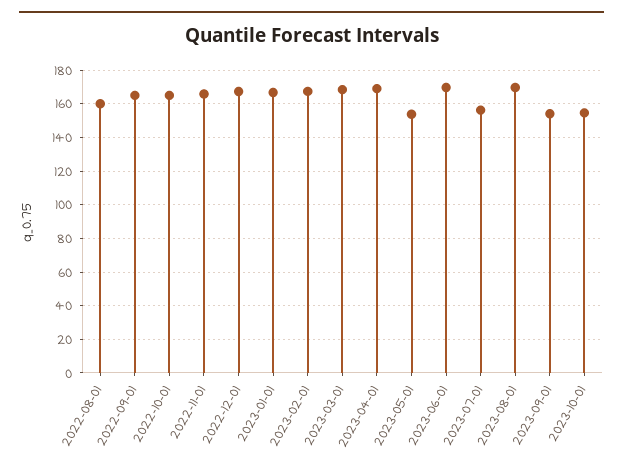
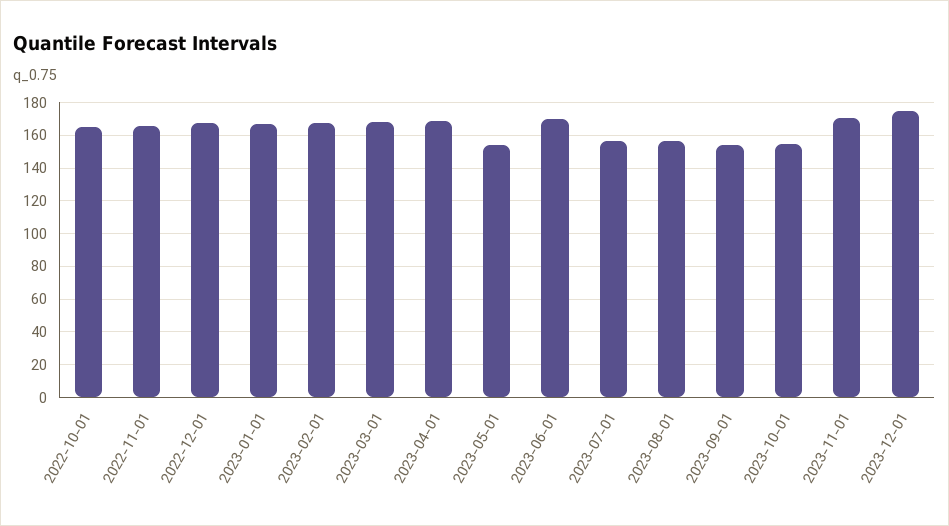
2022-08-01: 160 -> none
2022-09-01: 165 -> none
2023-08-01: 170 -> 155
2023-11-01: none -> 170
2023-12-01: none -> 175

